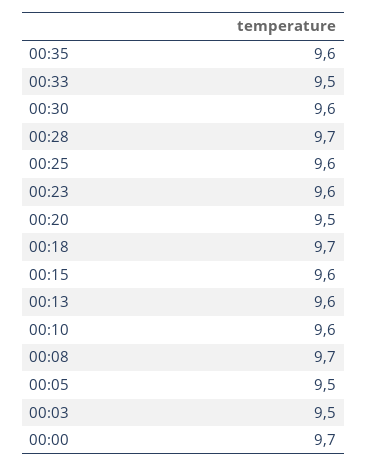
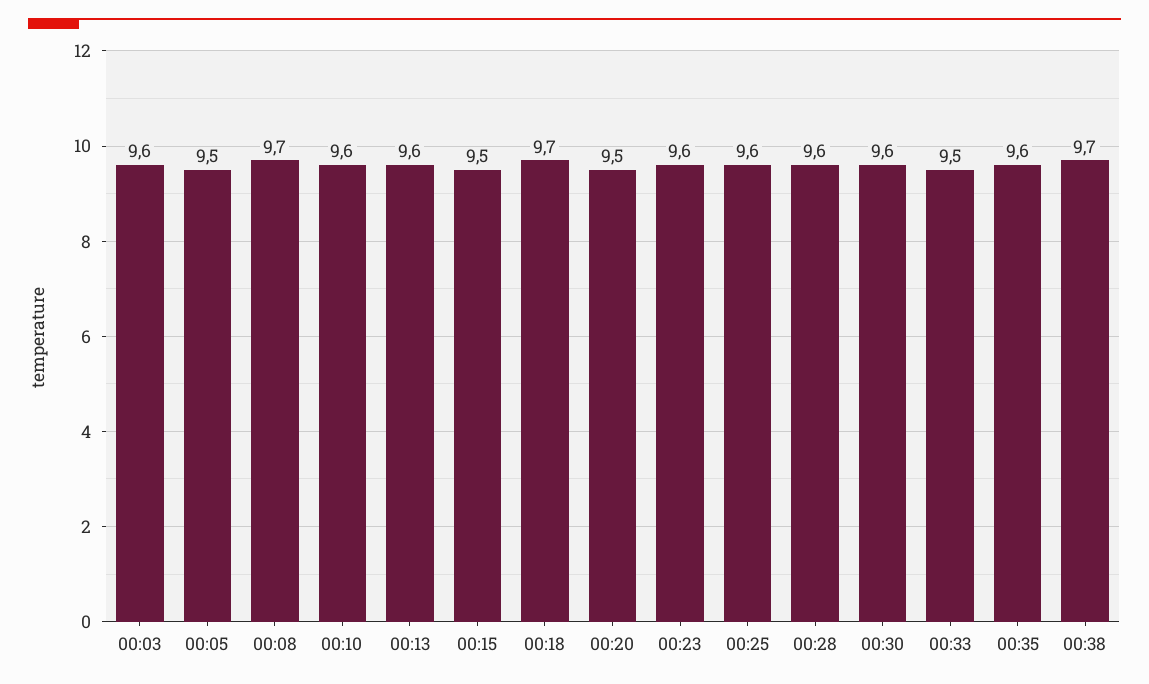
00:28: 9.7 -> 9.6
00:15: 9.6 -> 9.5
00:03: 9.5 -> 9.6
00:00: 9.7 -> none
00:38: none -> 9.7

